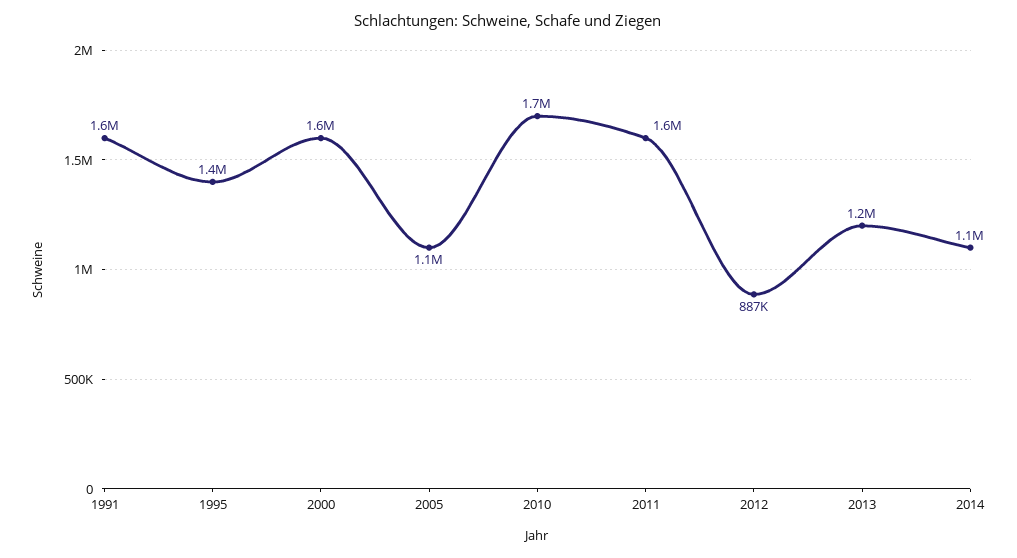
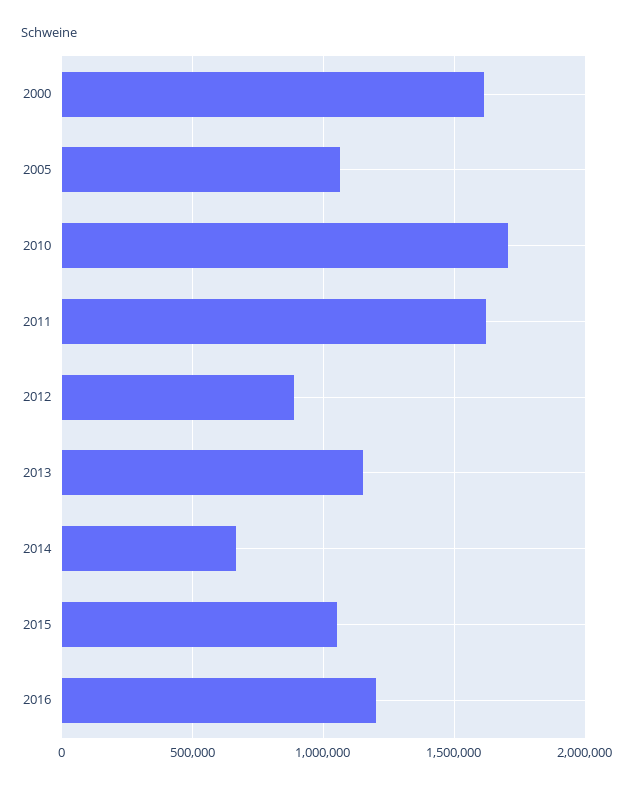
1991: 1600000 -> none
1995: 1400000 -> none
2014: 1100000 -> 650000
2015: none -> 1050000
2016: none -> 1200000

